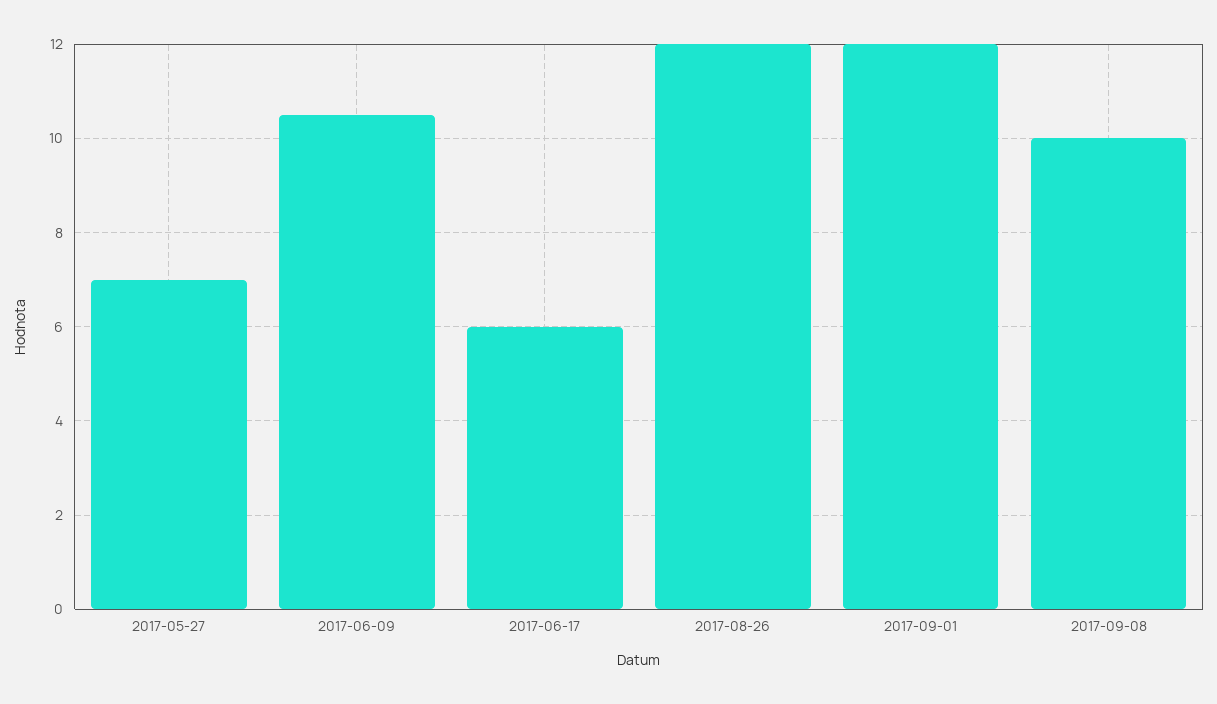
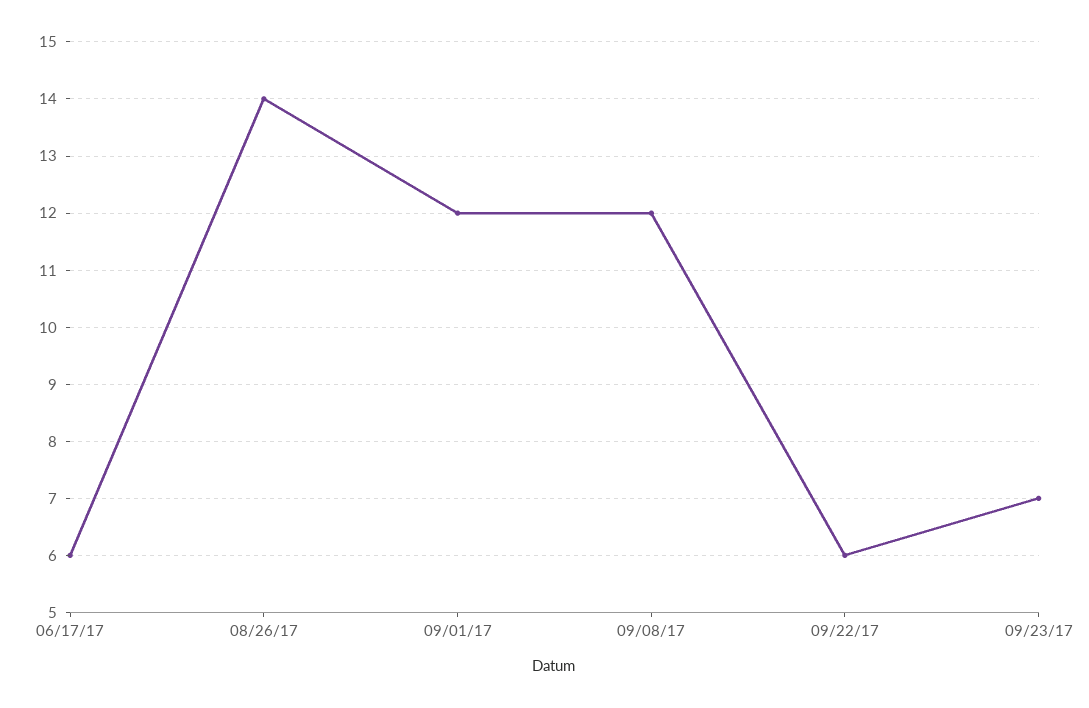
2017-05-27: 7 -> none
2017-06-09: 10.5 -> none
2017-08-26: 12 -> 14
2017-09-08: 10 -> 12
09/22/17: none -> 6
09/23/17: none -> 7

